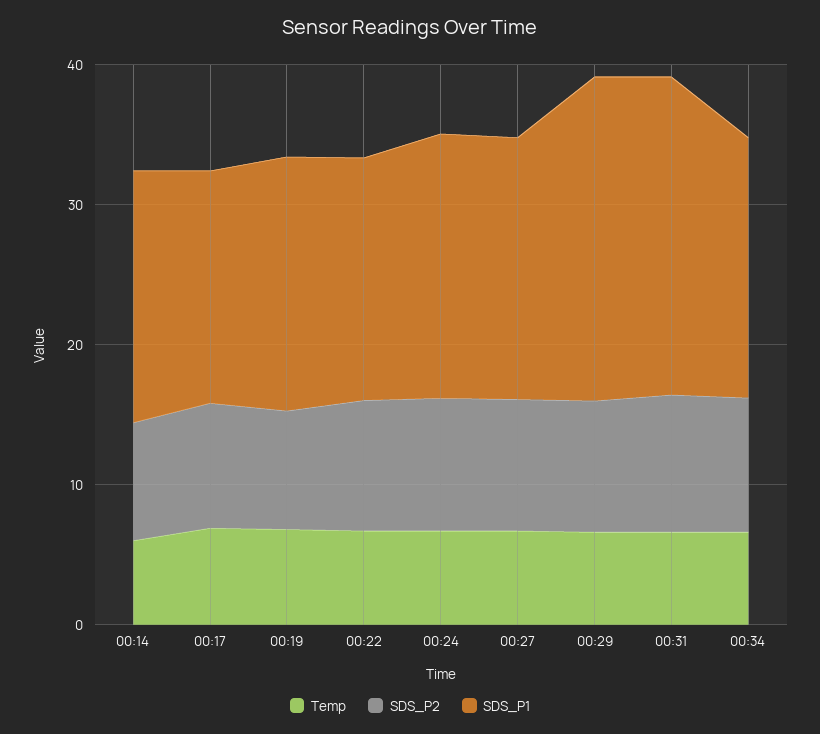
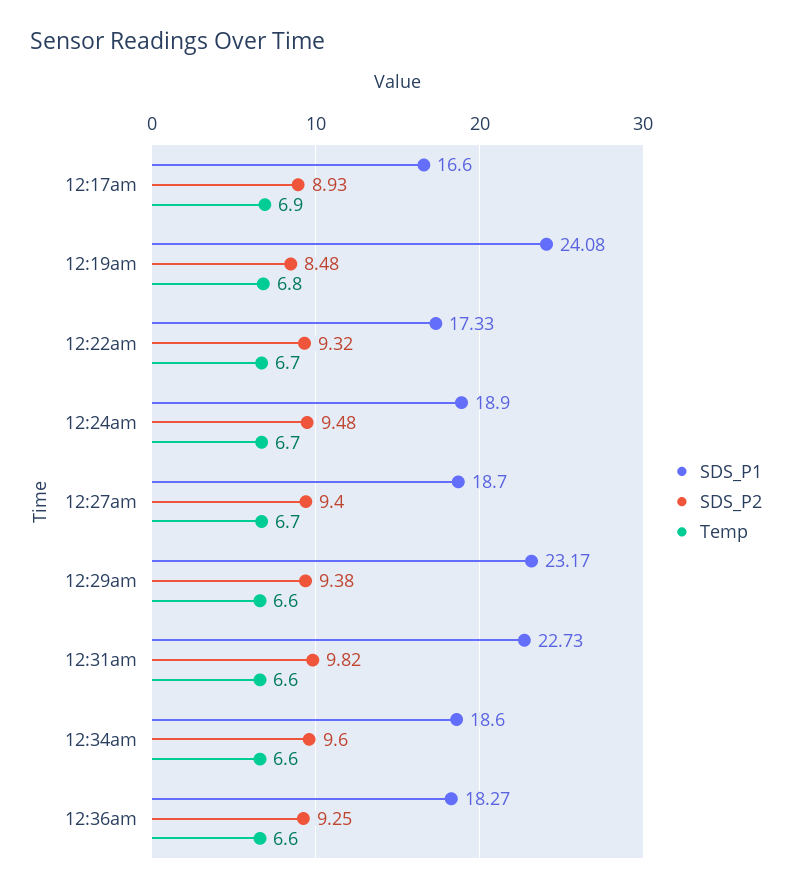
Temp, 00:14: 6 -> none
SDS_P2, 00:14: 8 -> none
SDS_P1, 00:14: 18 -> none
SDS_P1, 00:19: 18 -> 24.08
SDS_P1, 12:36am: none -> 18.27
SDS_P2, 12:36am: none -> 9.25
Temp, 12:36am: none -> 6.6

